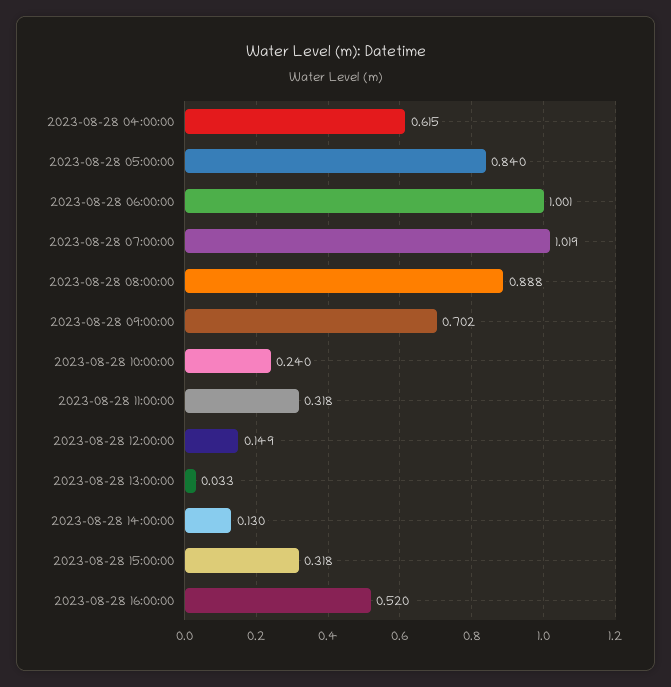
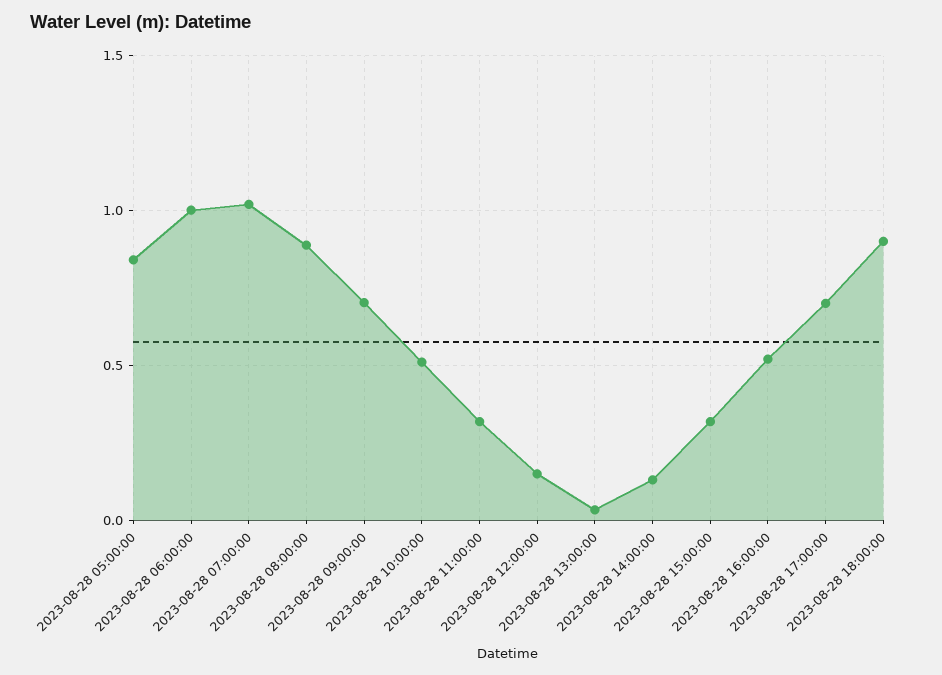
2023-08-28 04:00:00: 0.615 -> none
2023-08-28 10:00:00: 0.24 -> 0.5
2023-08-28 17:00:00: none -> 0.7
2023-08-28 18:00:00: none -> 0.9

